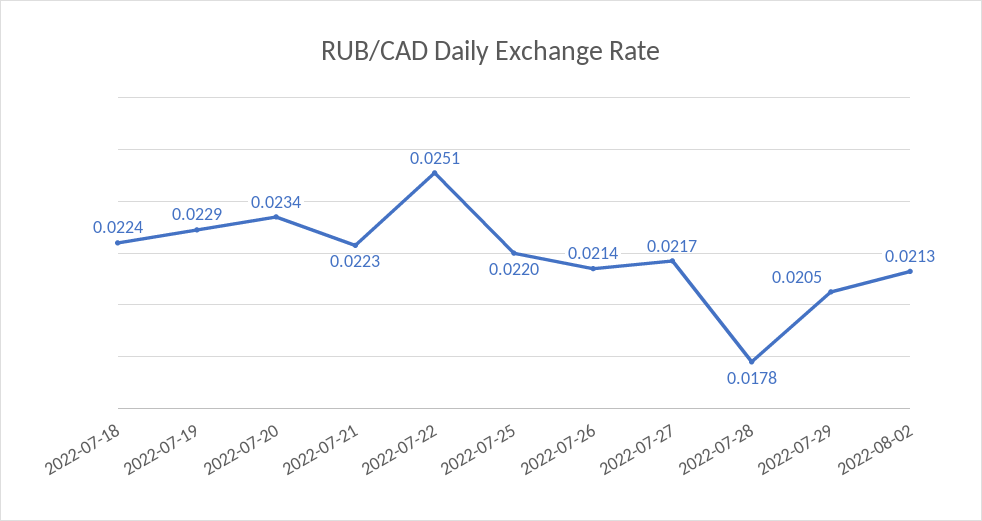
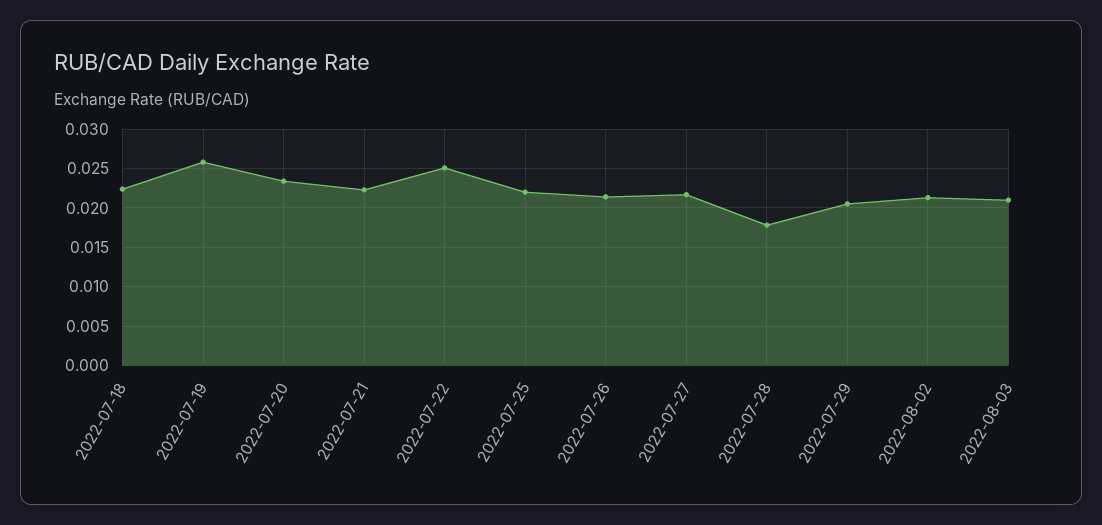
2022-07-19: 0.0229 -> 0.026
2022-08-03: none -> 0.021

